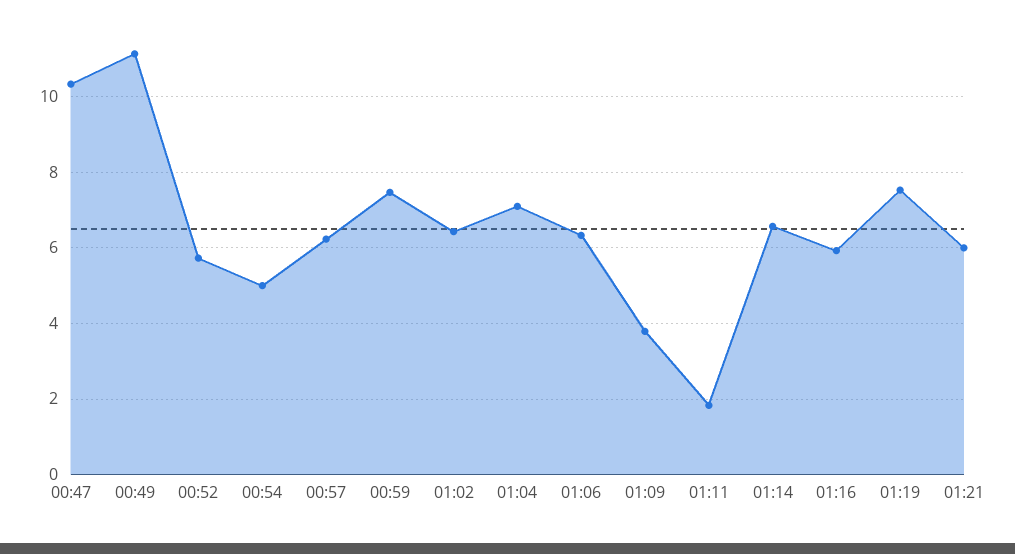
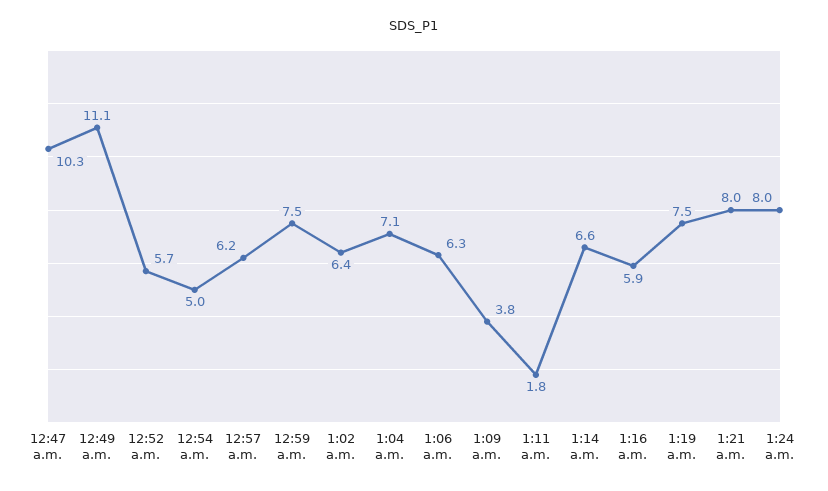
01:21: 6 -> 8
1:24 a.m.: none -> 8

